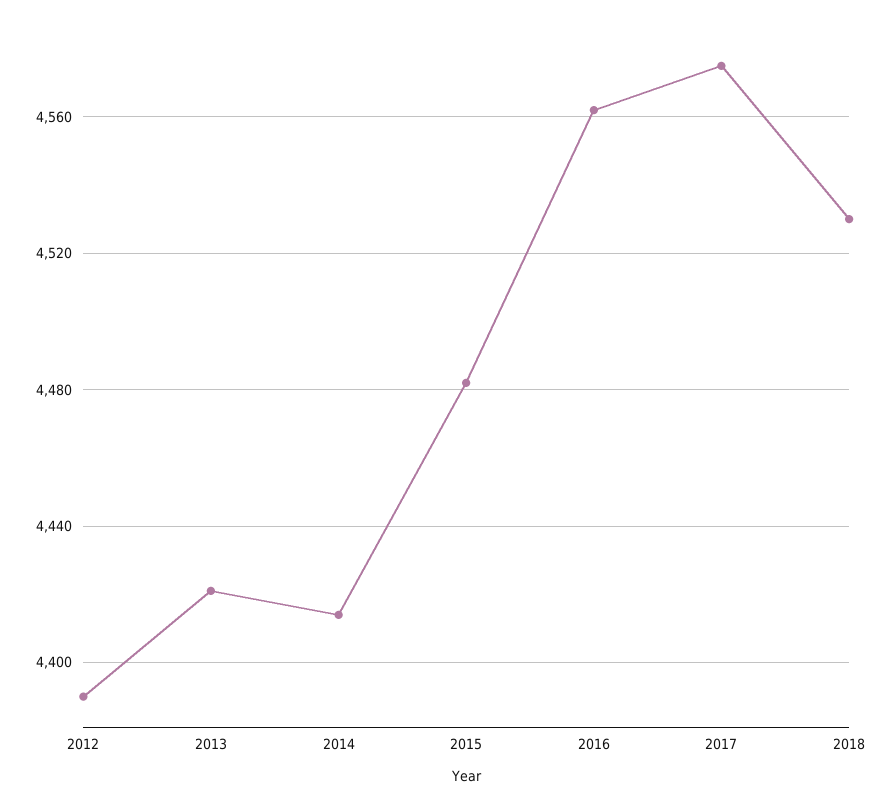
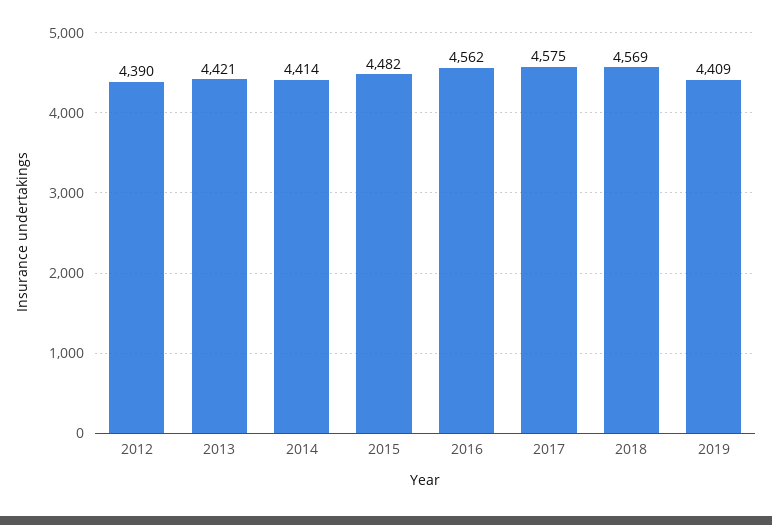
2018: 4530 -> 4569
2019: none -> 4409

